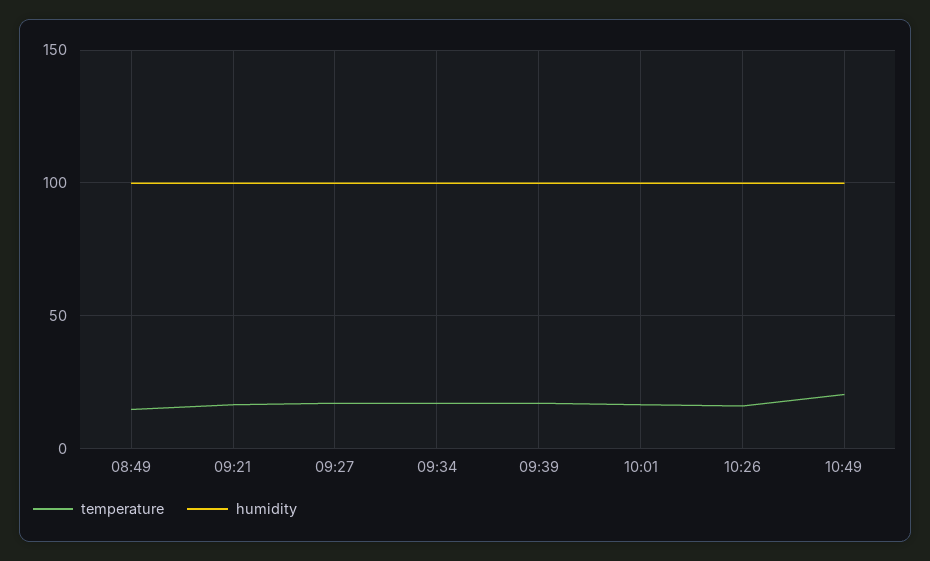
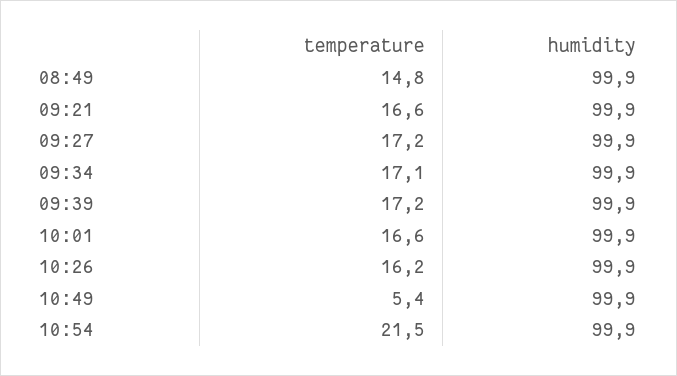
temperature, 10:49: 20 -> 5.4
temperature, 10:54: none -> 21.5
humidity, 10:54: none -> 99.9

